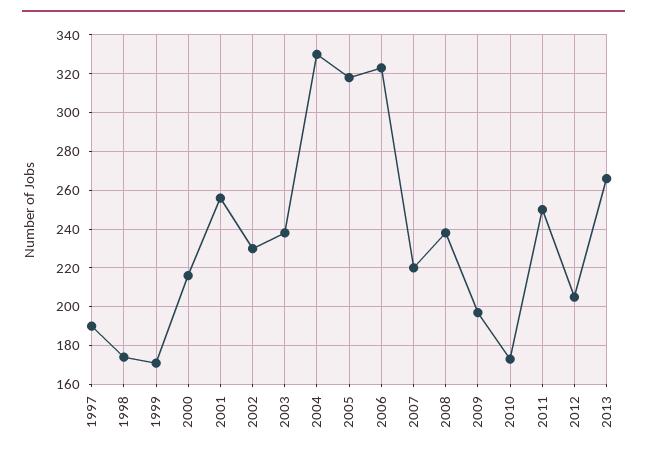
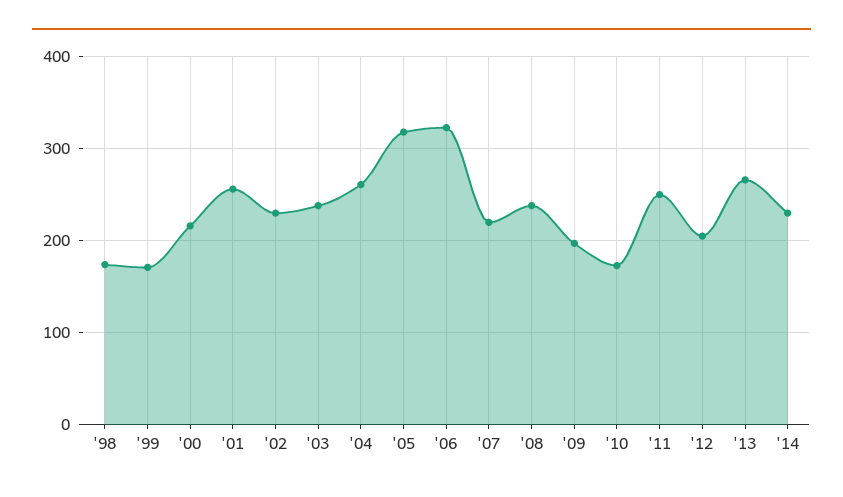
1997: 190 -> none
2004: 330 -> 260
'14: none -> 230

